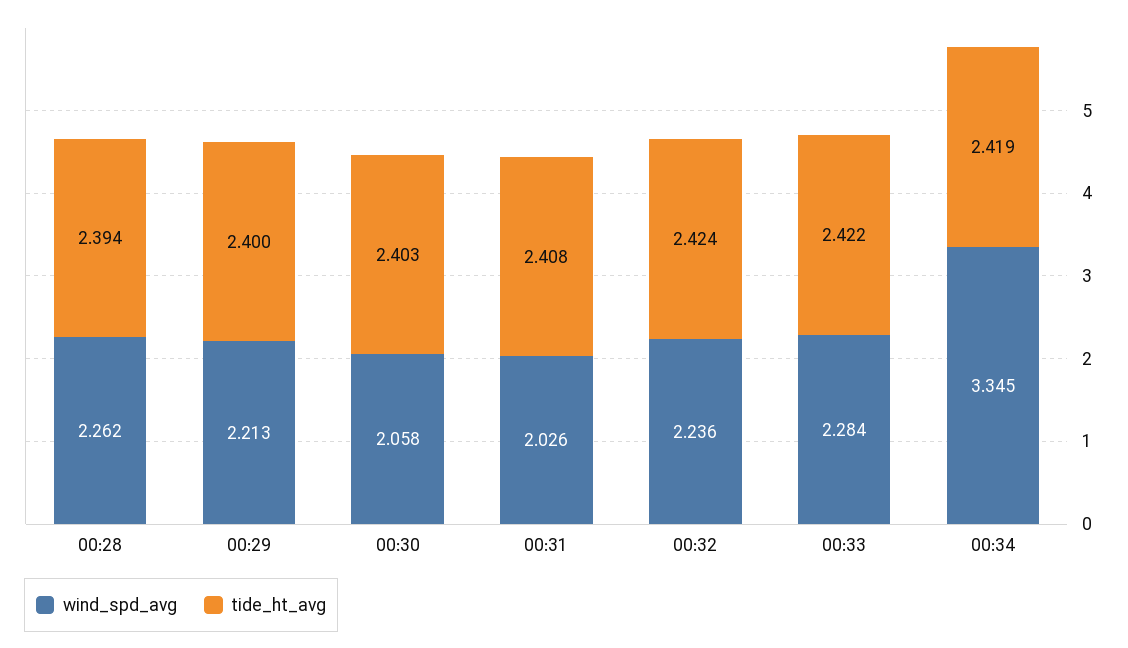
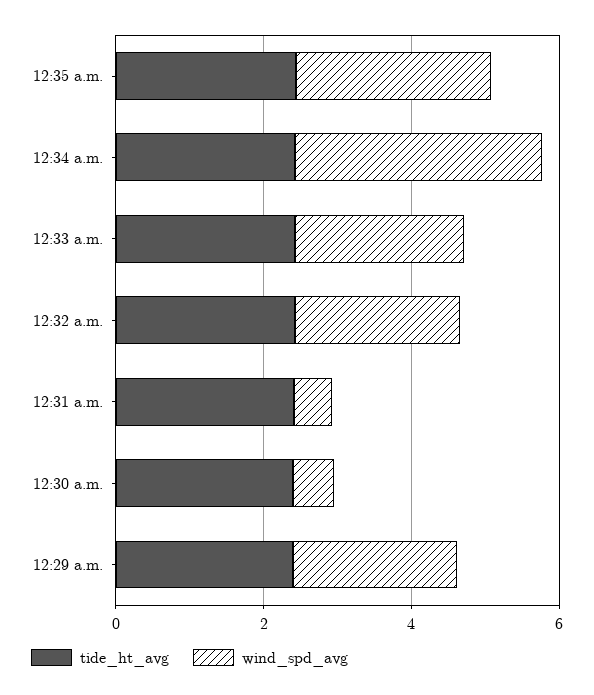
wind_spd_avg, 00:28: 2.262 -> none
tide_ht_avg, 00:28: 2.394 -> none
wind_spd_avg, 00:30: 2.058 -> 0.5
wind_spd_avg, 00:31: 2.026 -> 0.5
tide_ht_avg, 12:35 a.m.: none -> 2.5
wind_spd_avg, 12:35 a.m.: none -> 2.5

